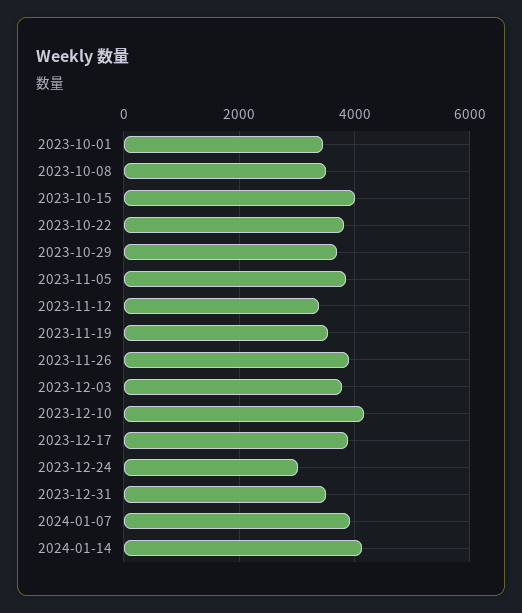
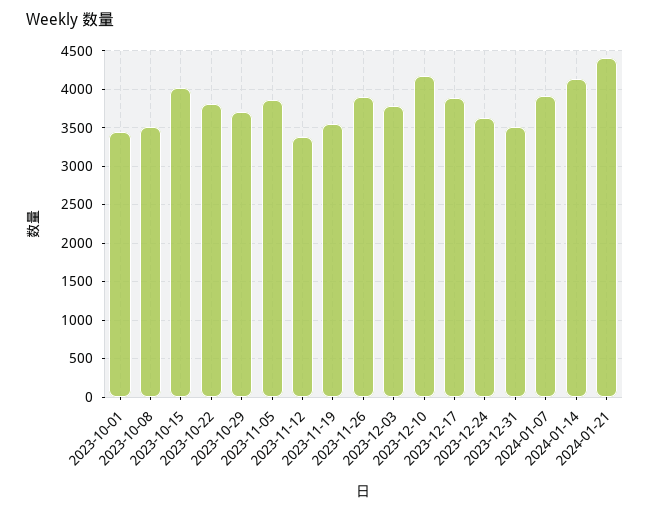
2023-12-24: 3000 -> 3600
2024-01-21: none -> 4400

